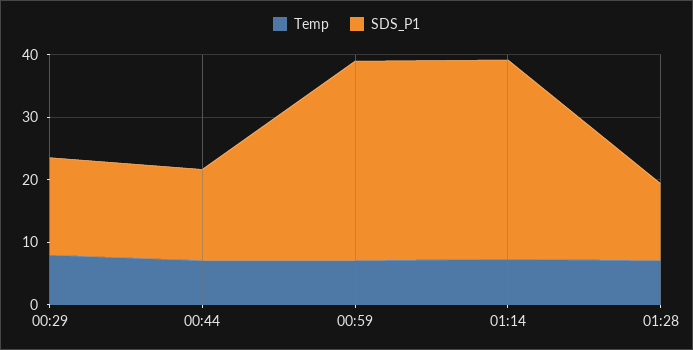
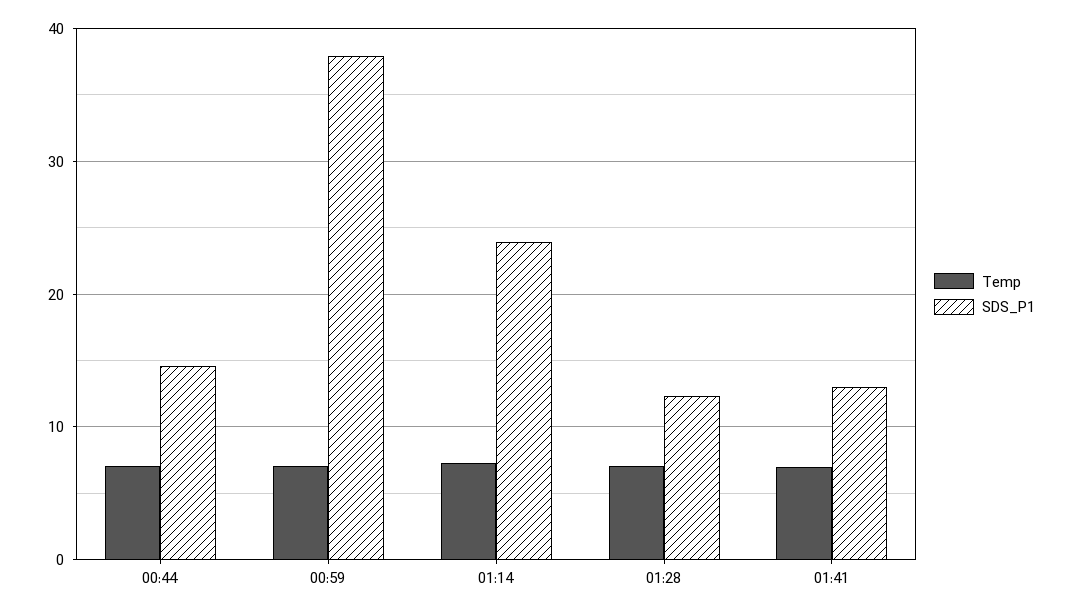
Temp, 00:29: 8 -> none
SDS_P1, 00:29: 16 -> none
SDS_P1, 00:59: 32 -> 38
SDS_P1, 01:14: 32 -> 24
Temp, 01:41: none -> 7
SDS_P1, 01:41: none -> 13

